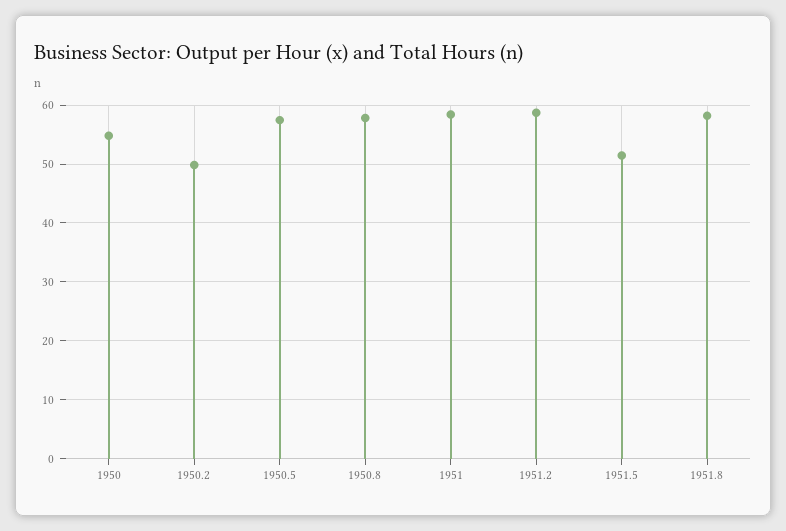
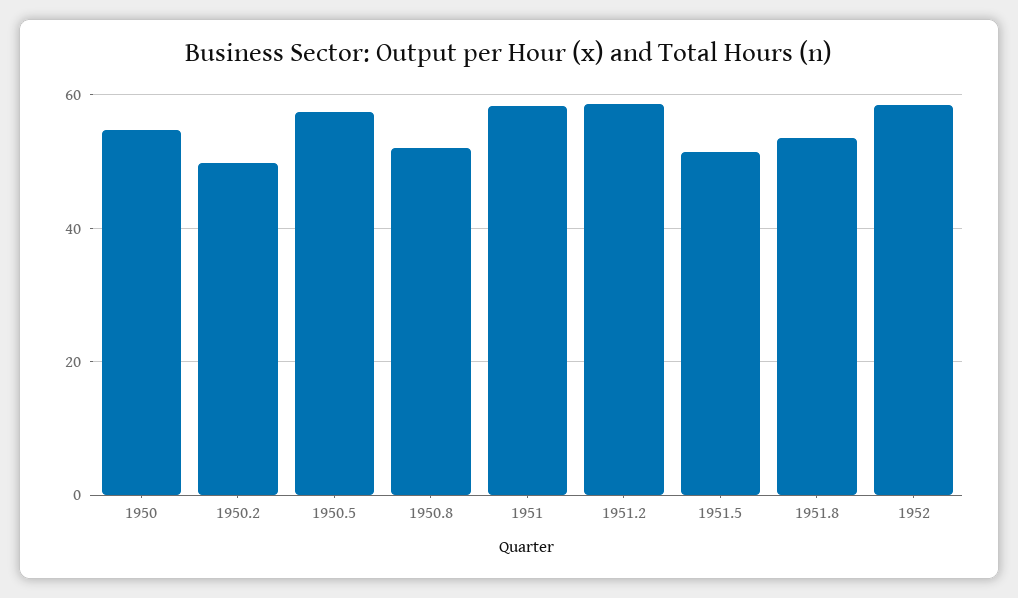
1950.8: 58 -> 52
1951.8: 58 -> 54
1952: none -> 58

